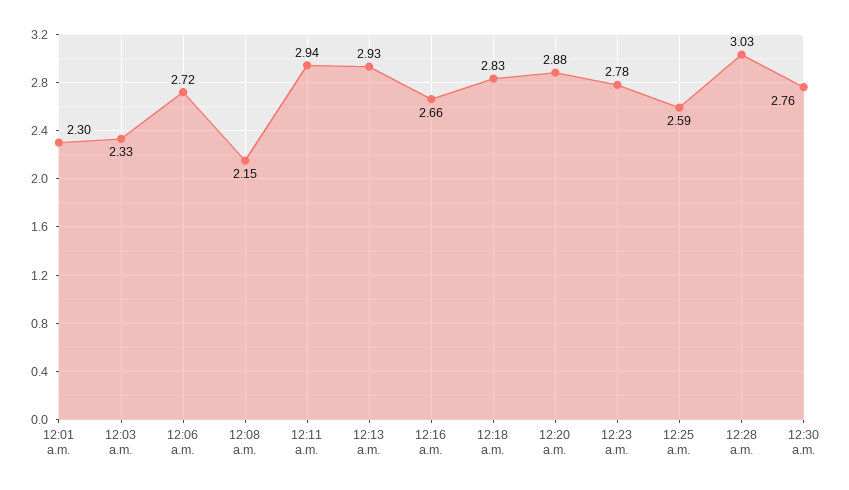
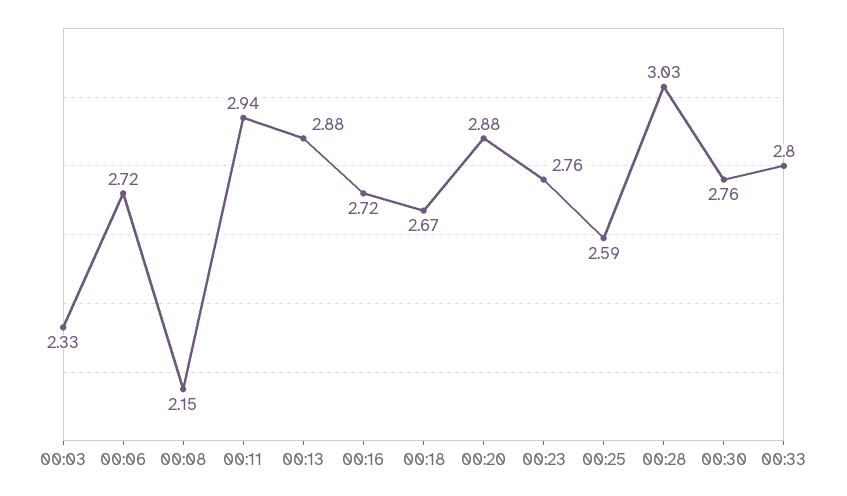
12:01 a.m.: 2.3 -> none
12:13 a.m.: 2.93 -> 2.88
12:16 a.m.: 2.66 -> 2.72
12:18 a.m.: 2.83 -> 2.67
12:23 a.m.: 2.78 -> 2.76
00:33: none -> 2.8

